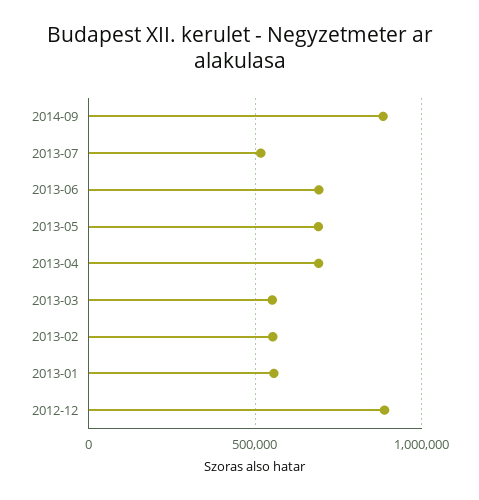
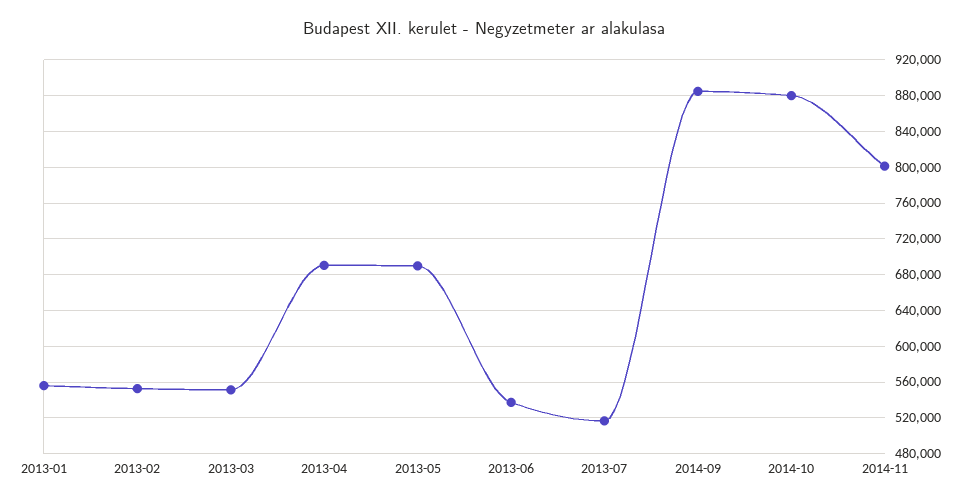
2013-06: 700000 -> 540000
2012-12: 900000 -> none
2014-10: none -> 880000
2014-11: none -> 800000

